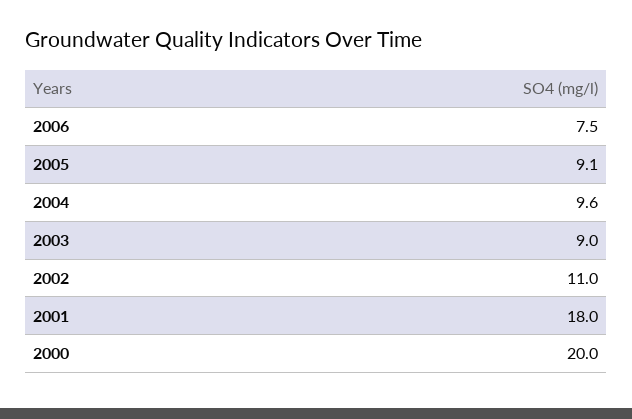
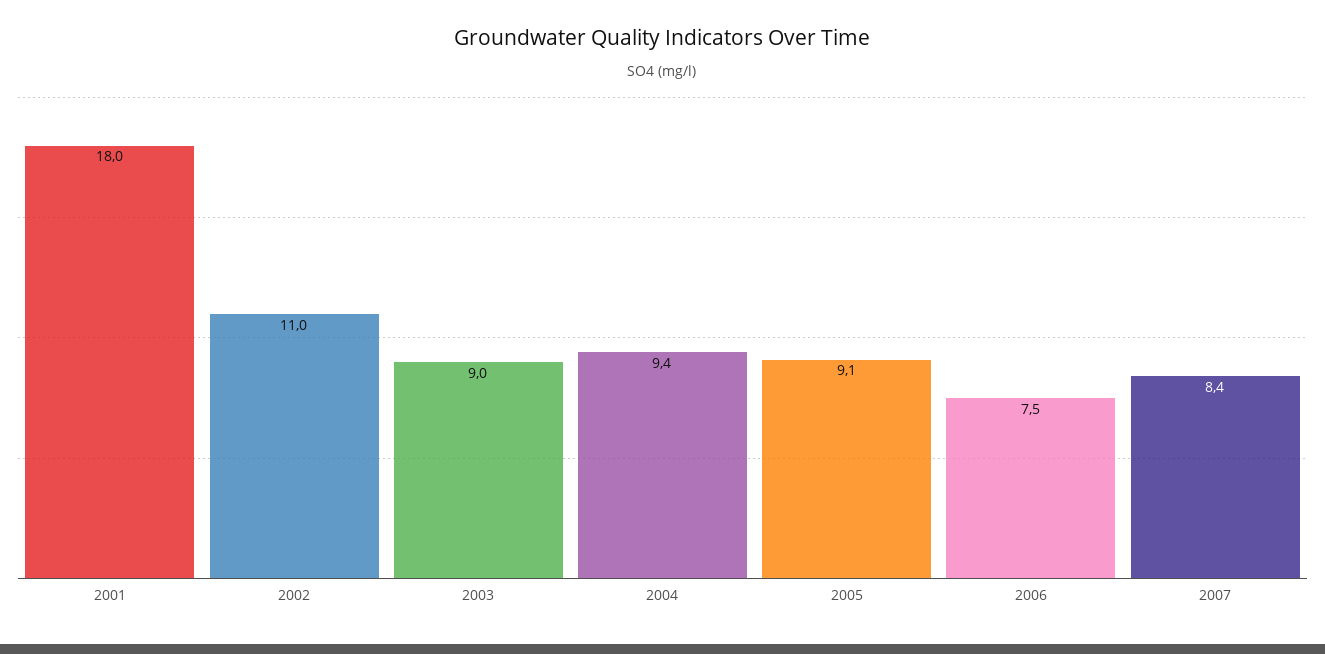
2004: 9.6 -> 9.4
2000: 20 -> none
2007: none -> 8.4

